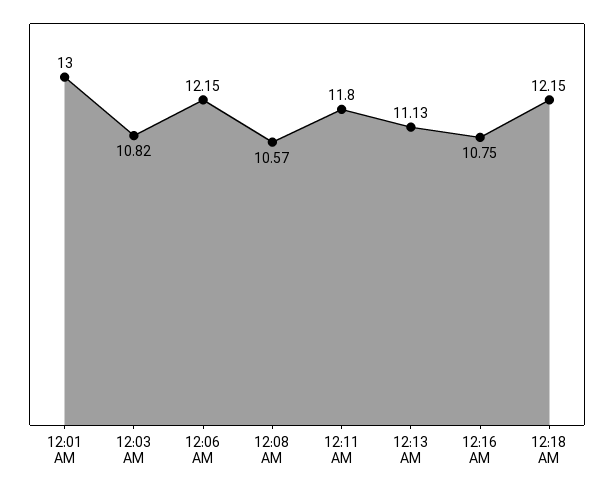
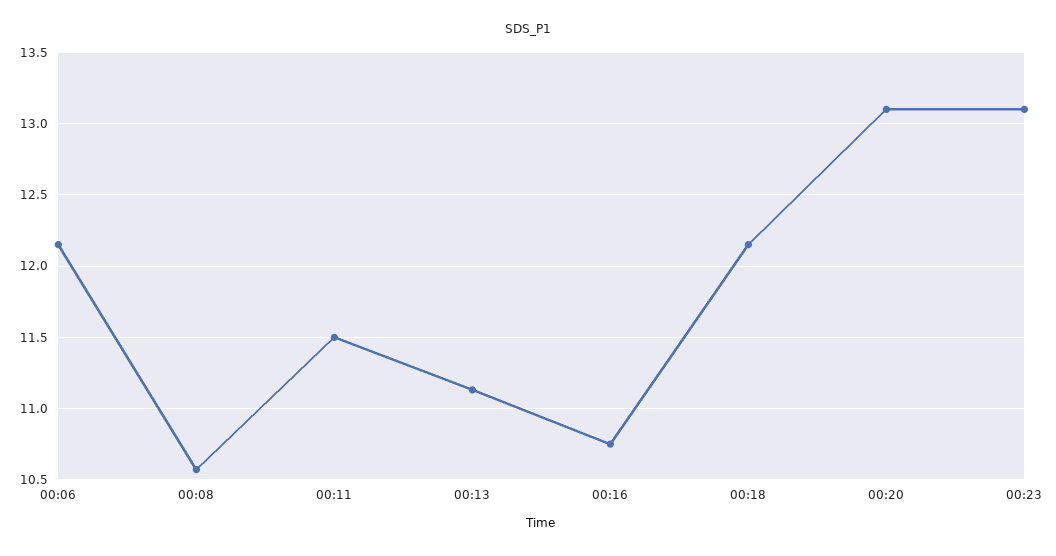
12:01 AM: 13 -> none
12:03 AM: 10.82 -> none
12:11 AM: 11.8 -> 11.5
00:20: none -> 13.1
00:23: none -> 13.1

